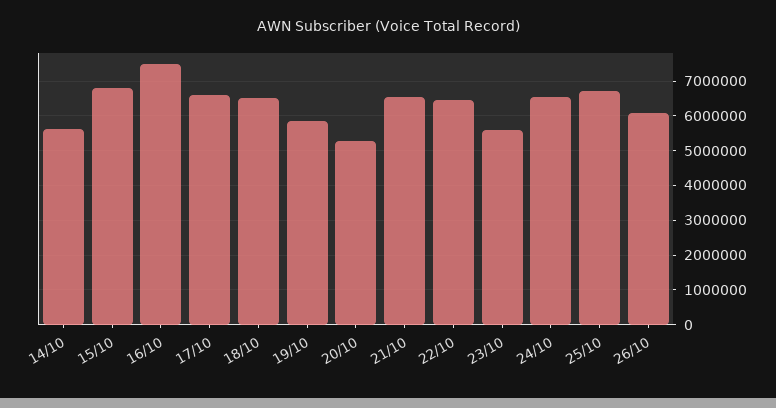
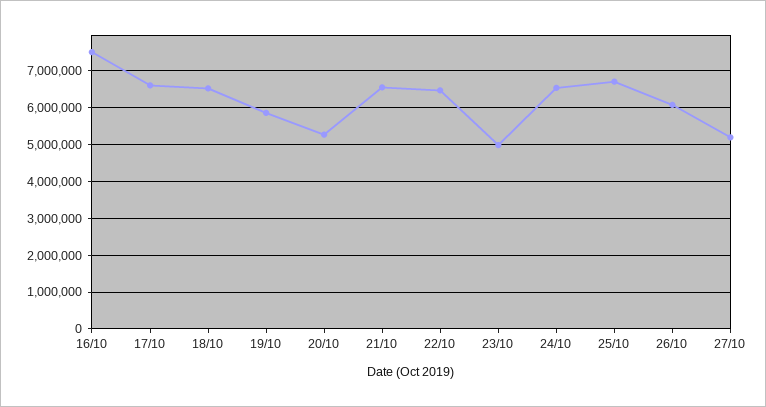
14/10: 5600000 -> none
15/10: 6800000 -> none
23/10: 5600000 -> 5000000
27/10: none -> 5200000

